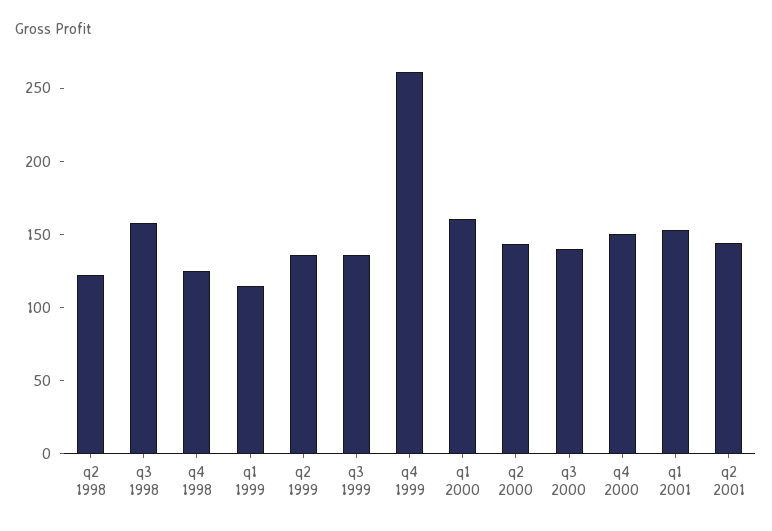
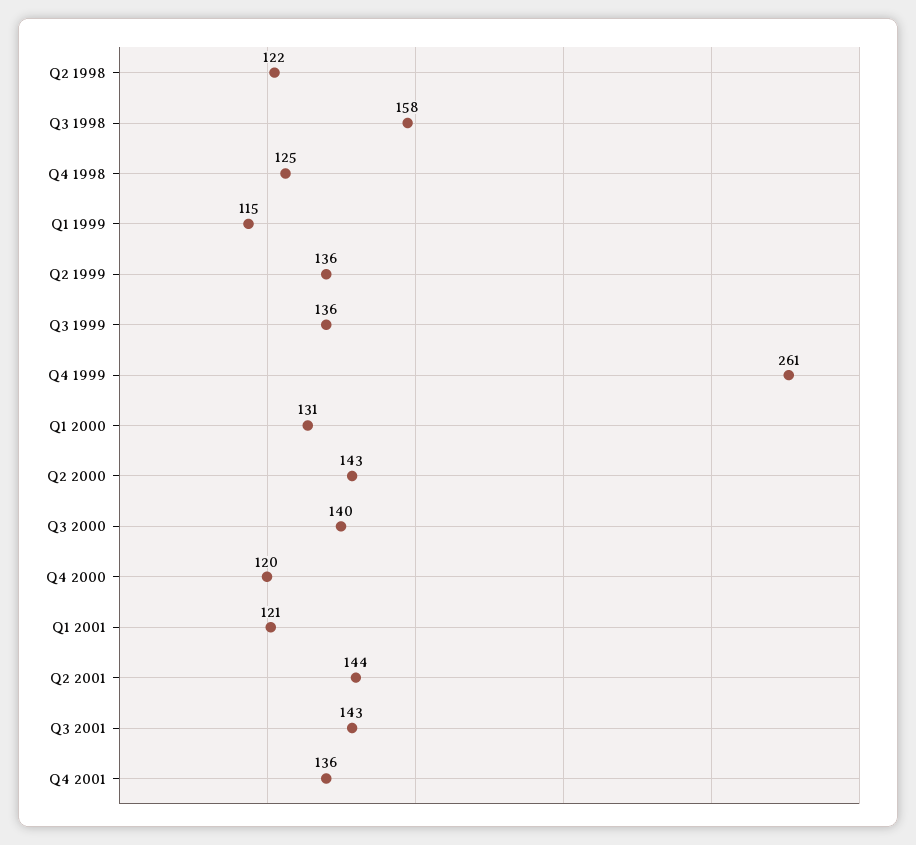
q1 2000: 160 -> 131
q4 2000: 150 -> 120
q1 2001: 150 -> 121
Q3 2001: none -> 143
Q4 2001: none -> 136

